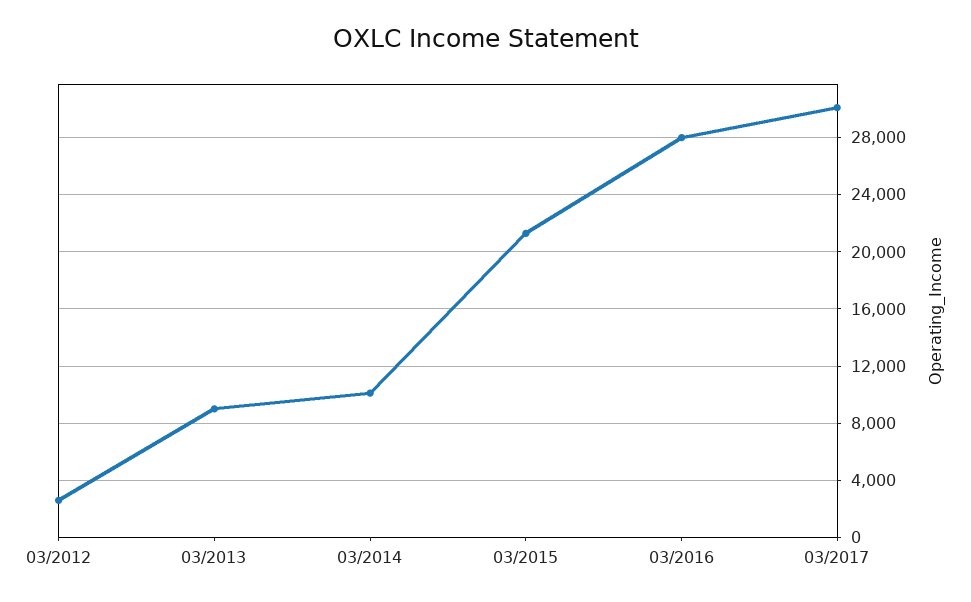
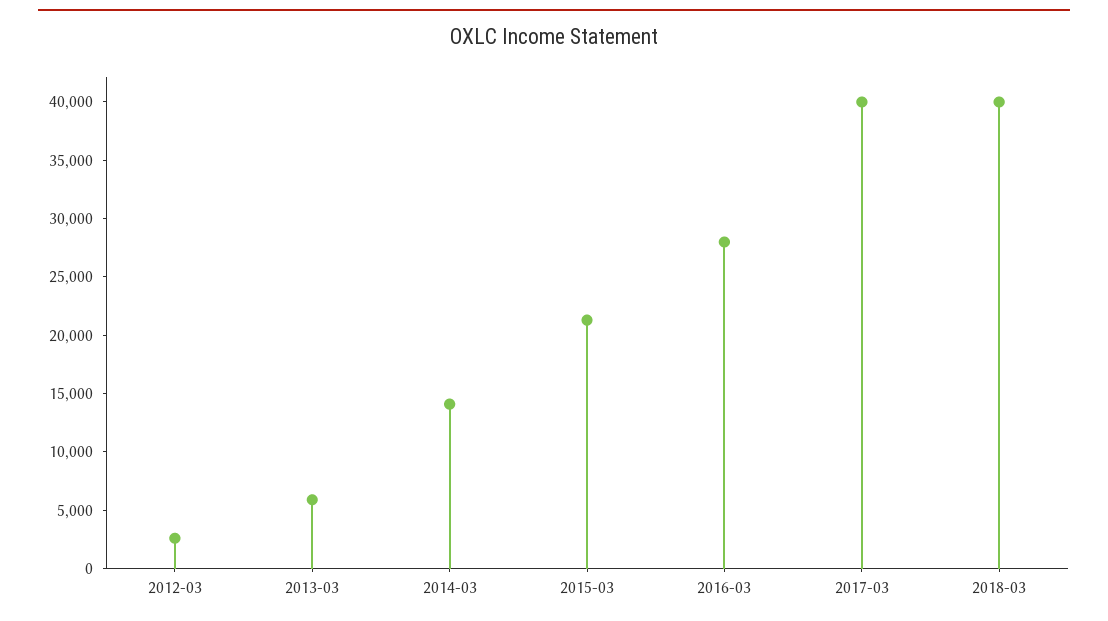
03/2013: 9000 -> 6000
03/2014: 10000 -> 14000
03/2017: 30000 -> 40000
2018-03: none -> 40000

